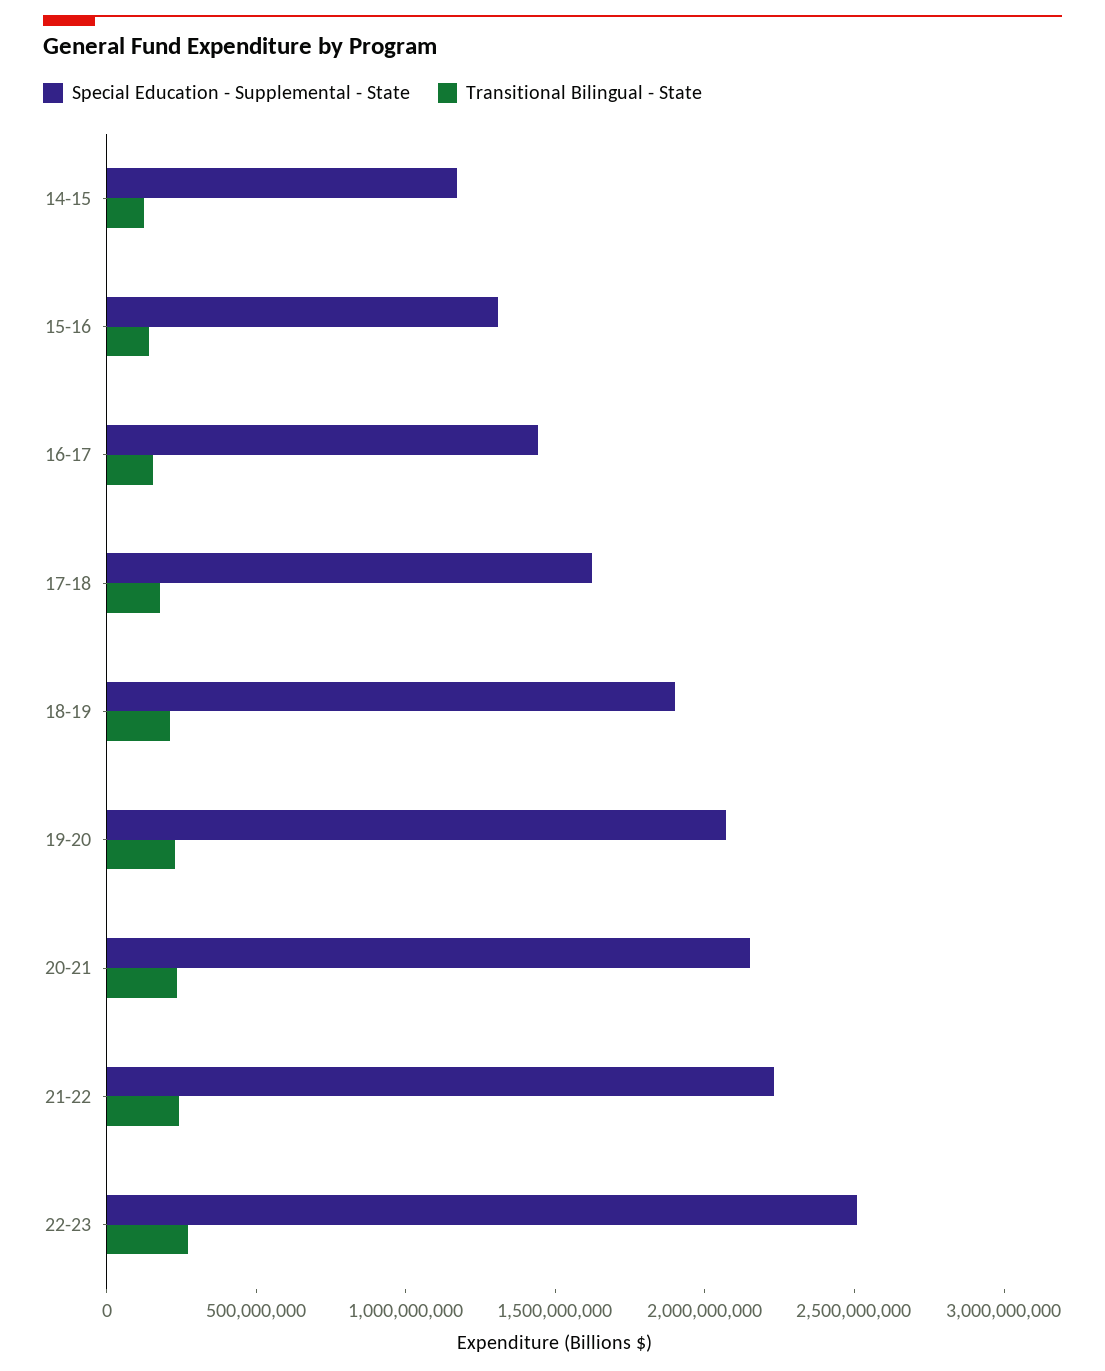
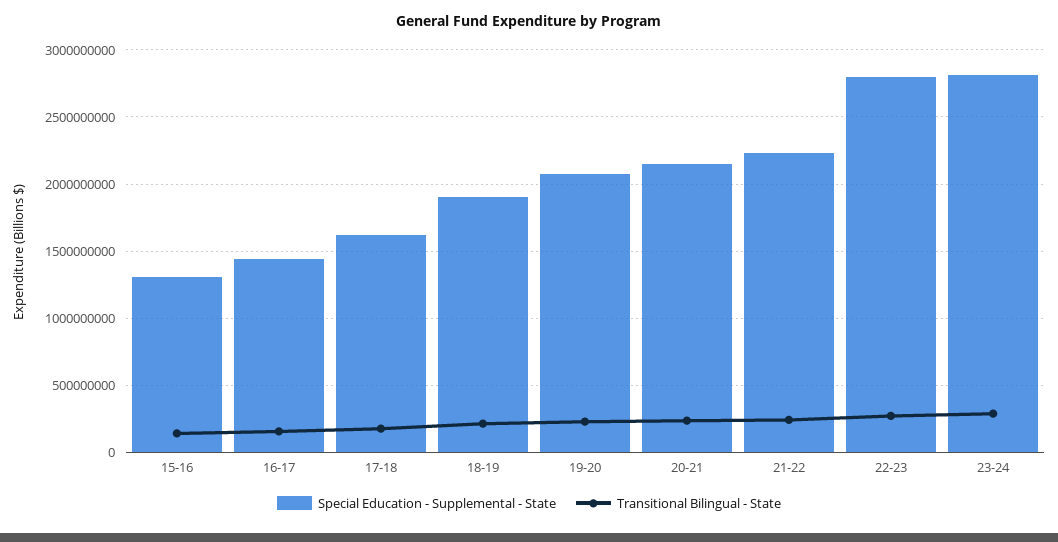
Special Education - Supplemental - State, 14-15: 1200000000 -> none
Transitional Bilingual - State, 14-15: 100000000 -> none
Special Education - Supplemental - State, 22-23: 2500000000 -> 2800000000
Special Education - Supplemental - State, 23-24: none -> 2800000000
Transitional Bilingual - State, 23-24: none -> 300000000

